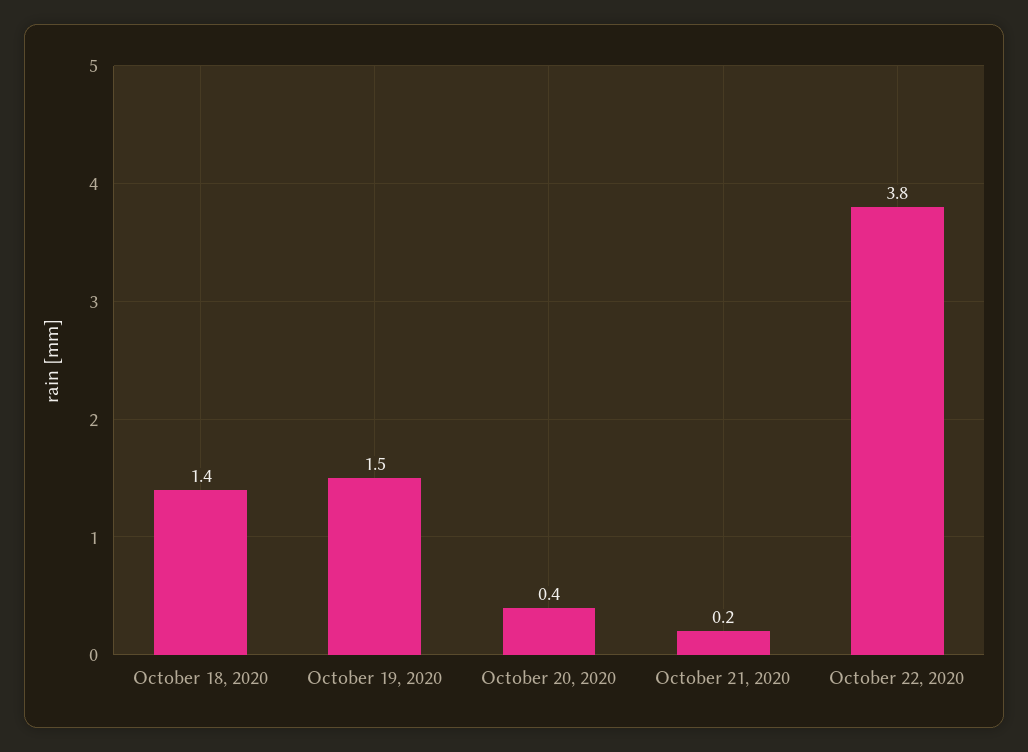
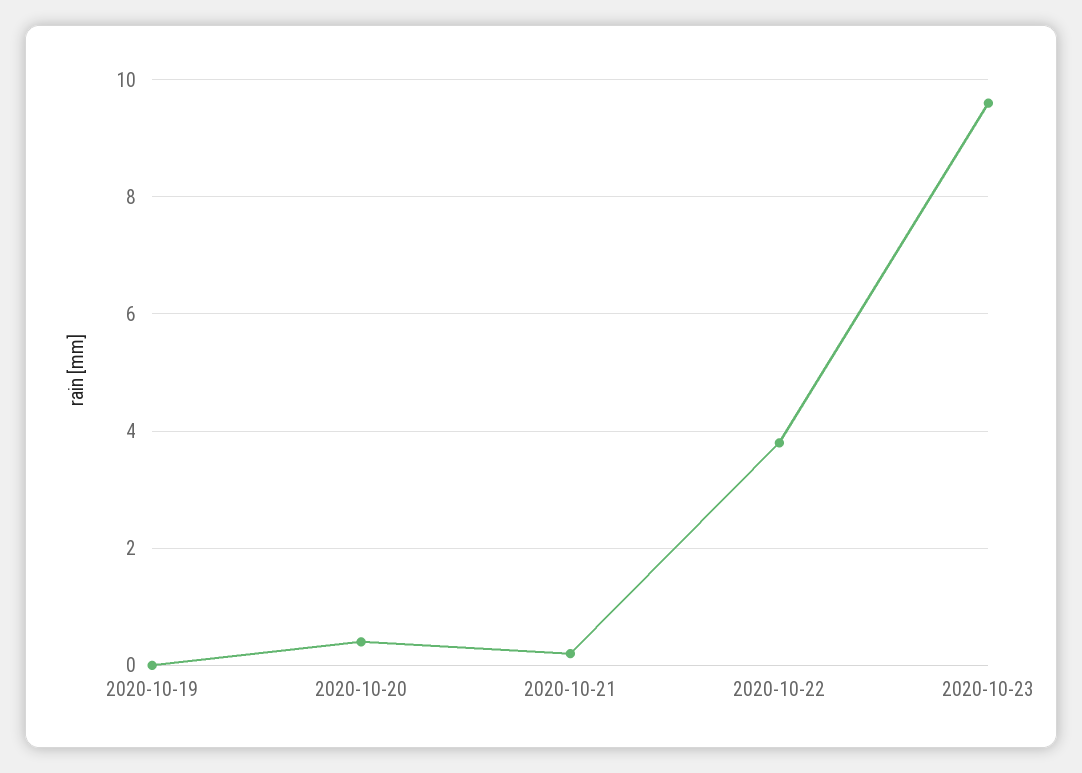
October 18, 2020: 1.4 -> none
October 19, 2020: 1.5 -> 0
2020-10-23: none -> 9.5

